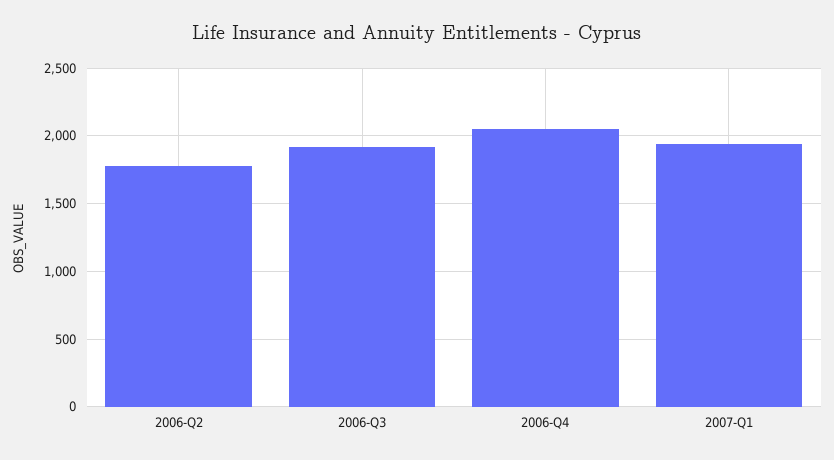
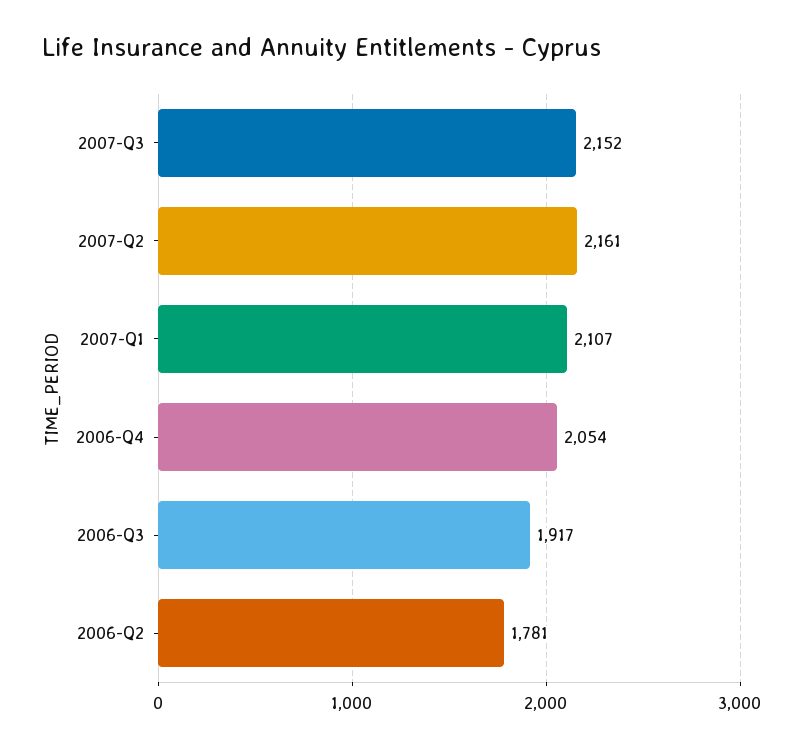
2007-Q1: 1950 -> 2107
2007-Q3: none -> 2152
2007-Q2: none -> 2161

